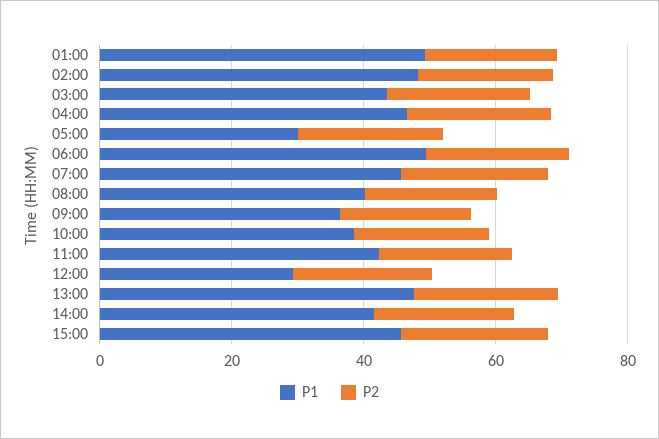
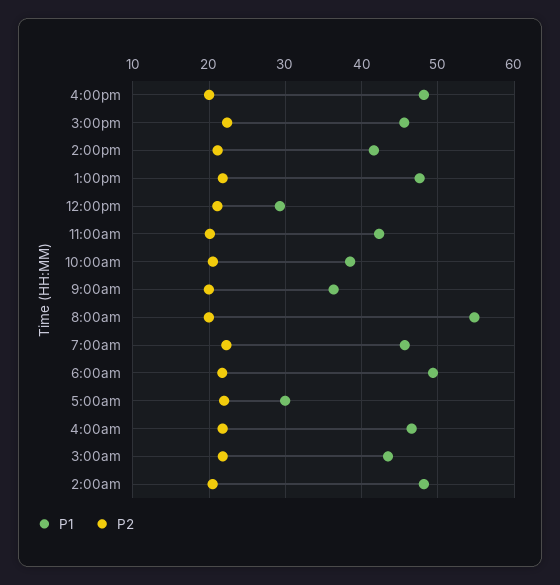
P1, 01:00: 50 -> none
P2, 01:00: 20 -> none
P1, 08:00: 40 -> 55
P1, 4:00pm: none -> 48
P2, 4:00pm: none -> 20

